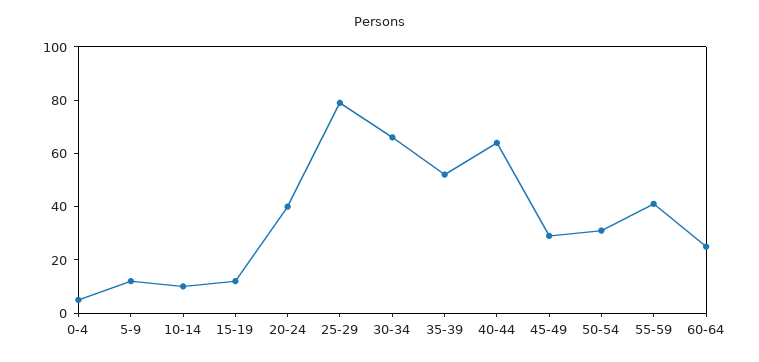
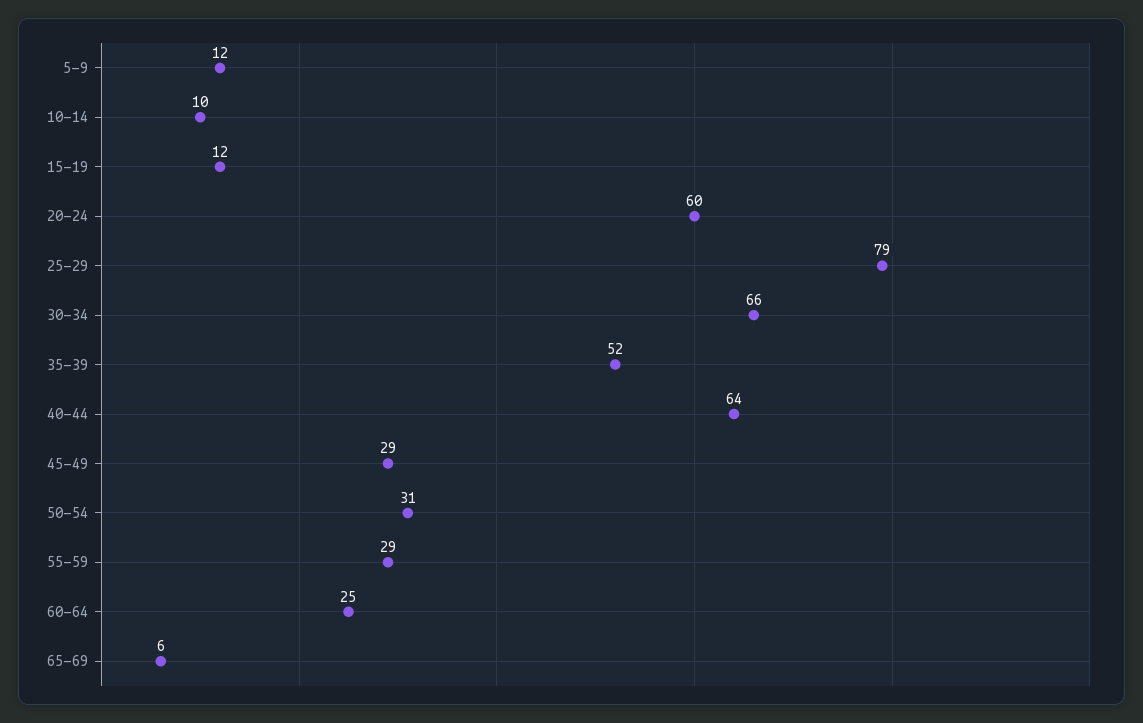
0-4: 5 -> none
20-24: 40 -> 60
55-59: 40 -> 29
65-69: none -> 6

